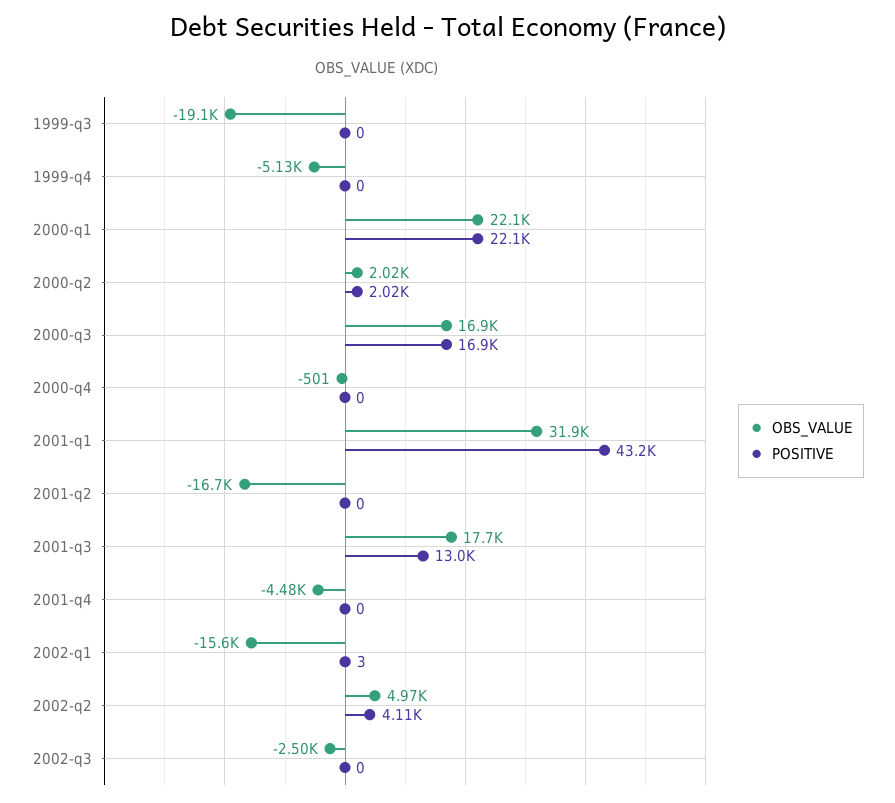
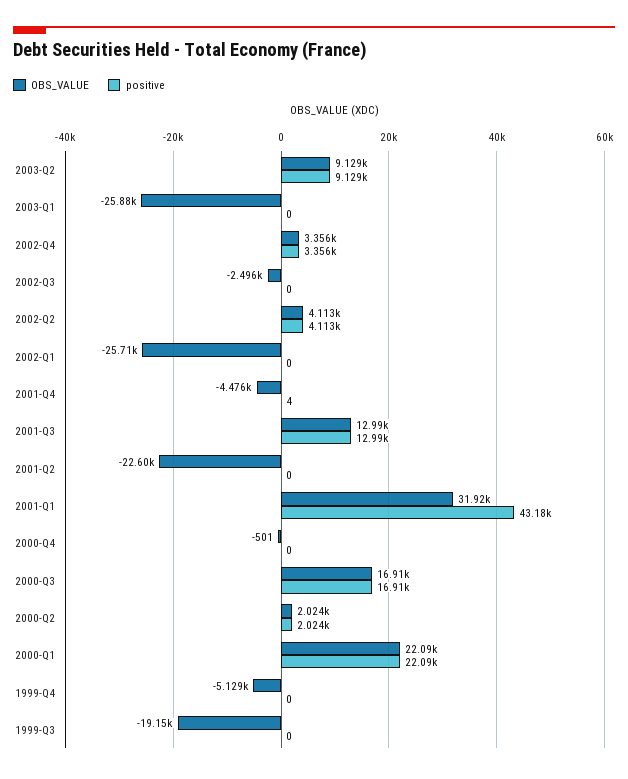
OBS_VALUE, 2001-q2: -16700 -> -22600
OBS_VALUE, 2001-q3: 17700 -> 12990
POSITIVE, 2001-q4: 0 -> 4
OBS_VALUE, 2002-q1: -15600 -> -25710
POSITIVE, 2002-q1: 3 -> 0
OBS_VALUE, 2002-q2: 4970 -> 4113
OBS_VALUE, 2003-Q2: none -> 9129
POSITIVE, 2003-Q2: none -> 9129
OBS_VALUE, 2003-Q1: none -> -25880
POSITIVE, 2003-Q1: none -> 0
OBS_VALUE, 2002-Q4: none -> 3356
POSITIVE, 2002-Q4: none -> 3356

